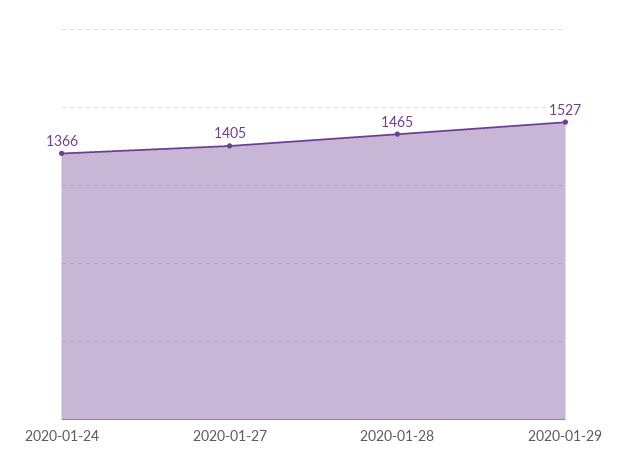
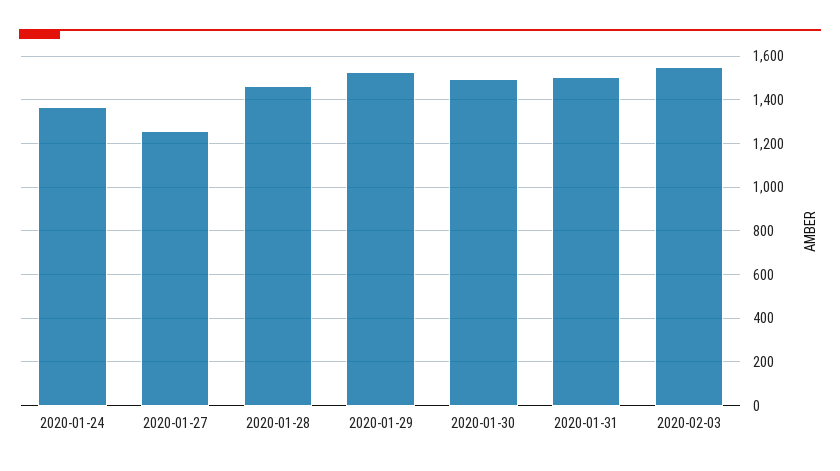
2020-01-27: 1405 -> 1250
2020-01-30: none -> 1500
2020-01-31: none -> 1500
2020-02-03: none -> 1550

